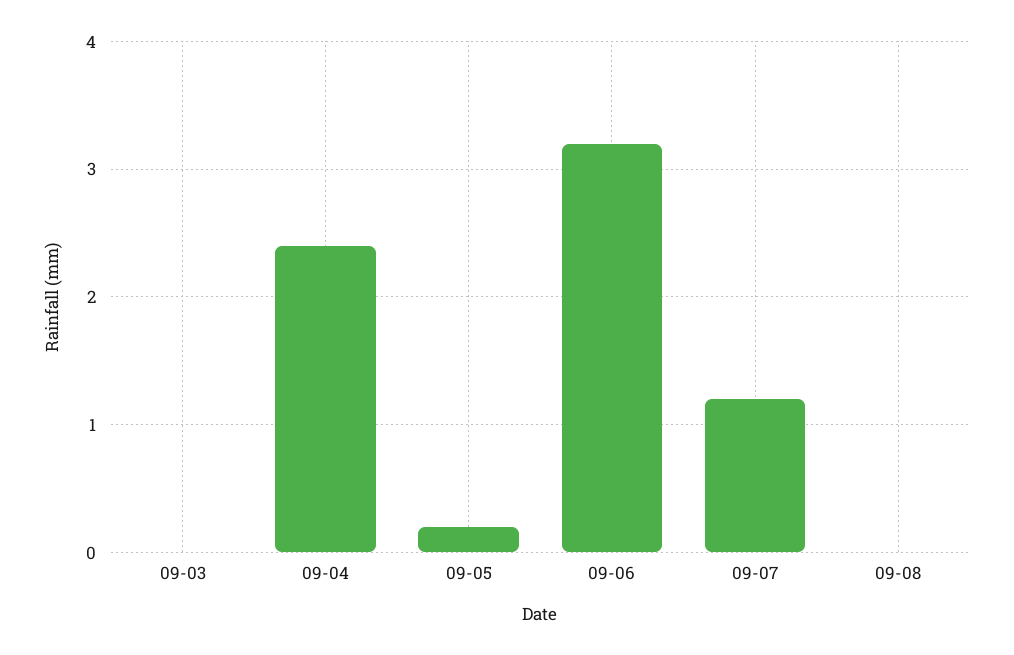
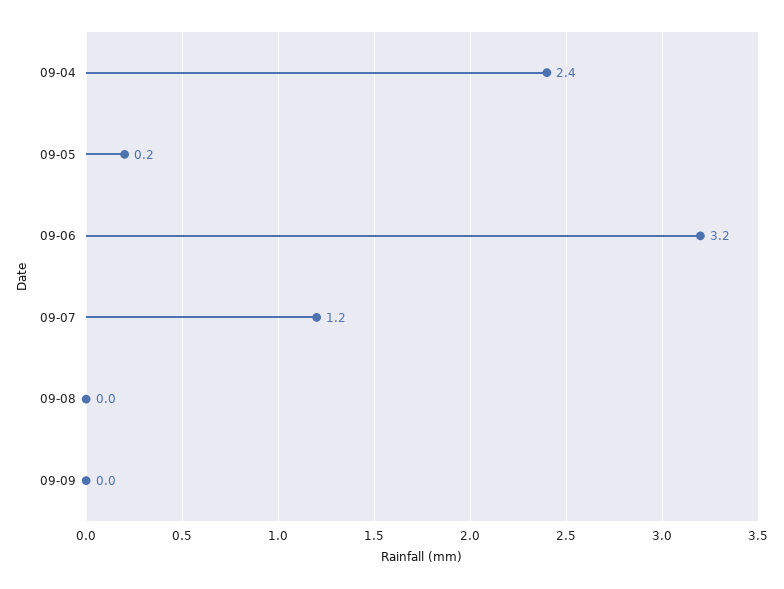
09-03: 0 -> none
09-09: none -> 0

